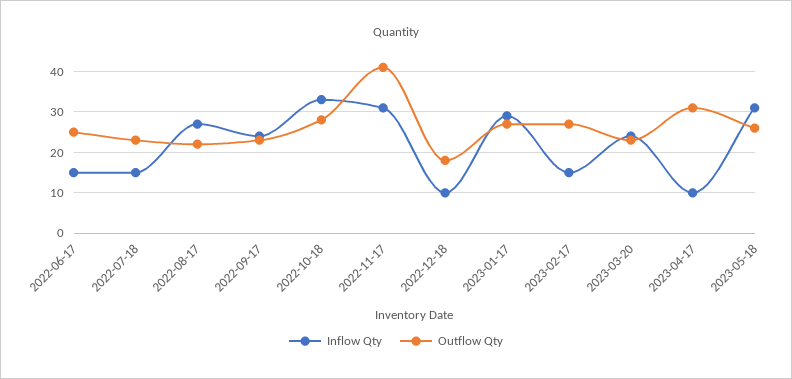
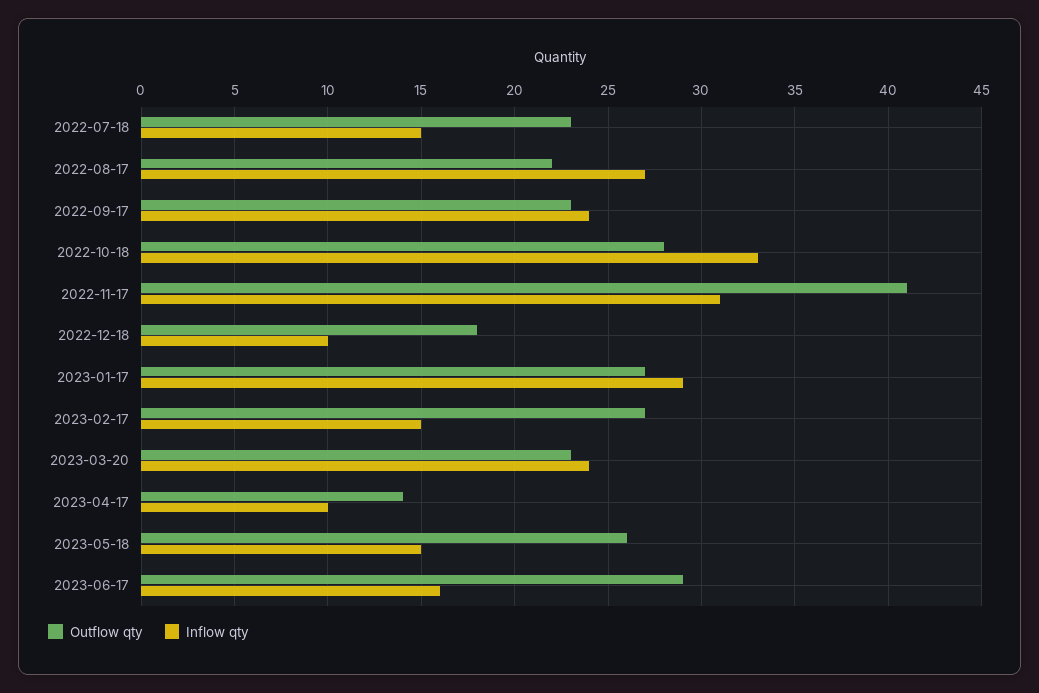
Inflow Qty, 2022-06-17: 15 -> none
Outflow Qty, 2022-06-17: 25 -> none
Outflow Qty, 2023-04-17: 30 -> 14
Inflow Qty, 2023-05-18: 30 -> 15
Outflow Qty, 2023-06-17: none -> 29
Inflow Qty, 2023-06-17: none -> 16

